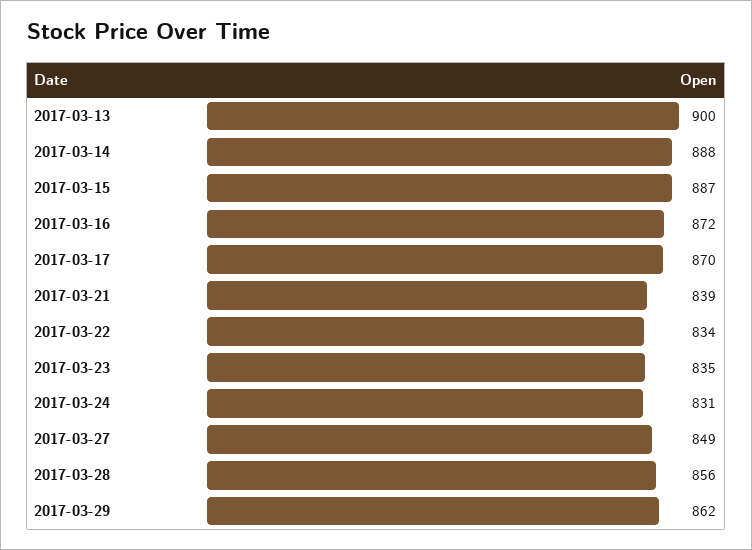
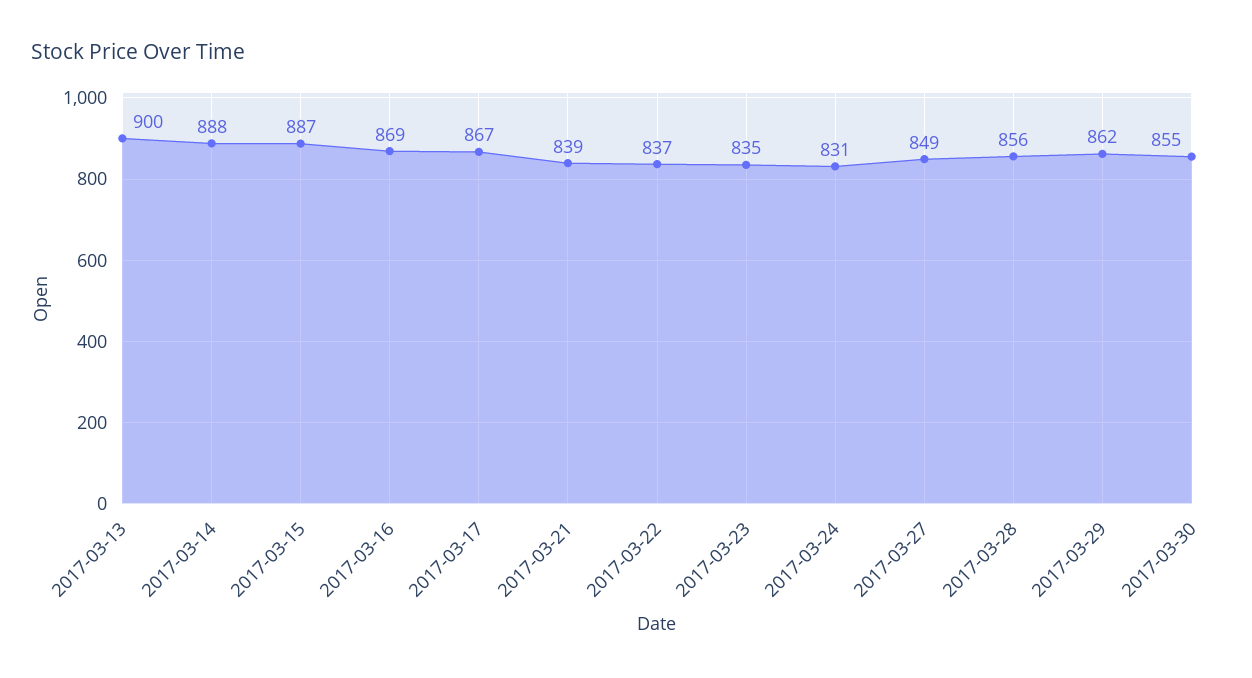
2017-03-16: 872 -> 869
2017-03-17: 870 -> 867
2017-03-22: 834 -> 837
2017-03-30: none -> 855

